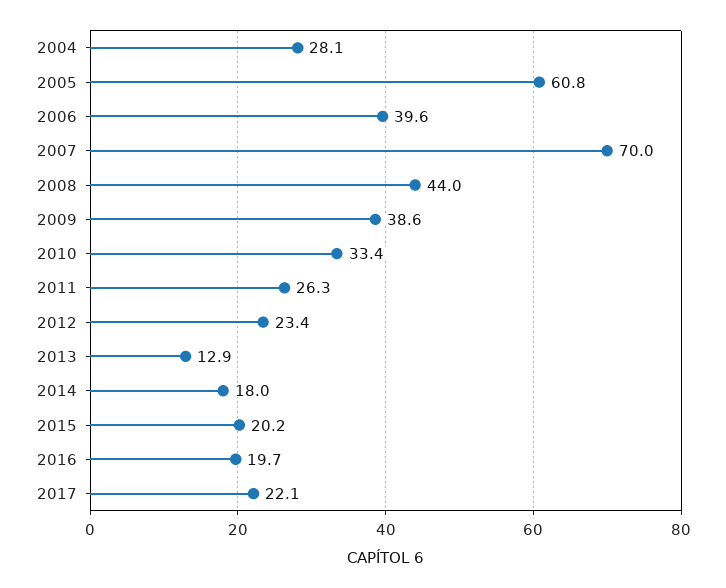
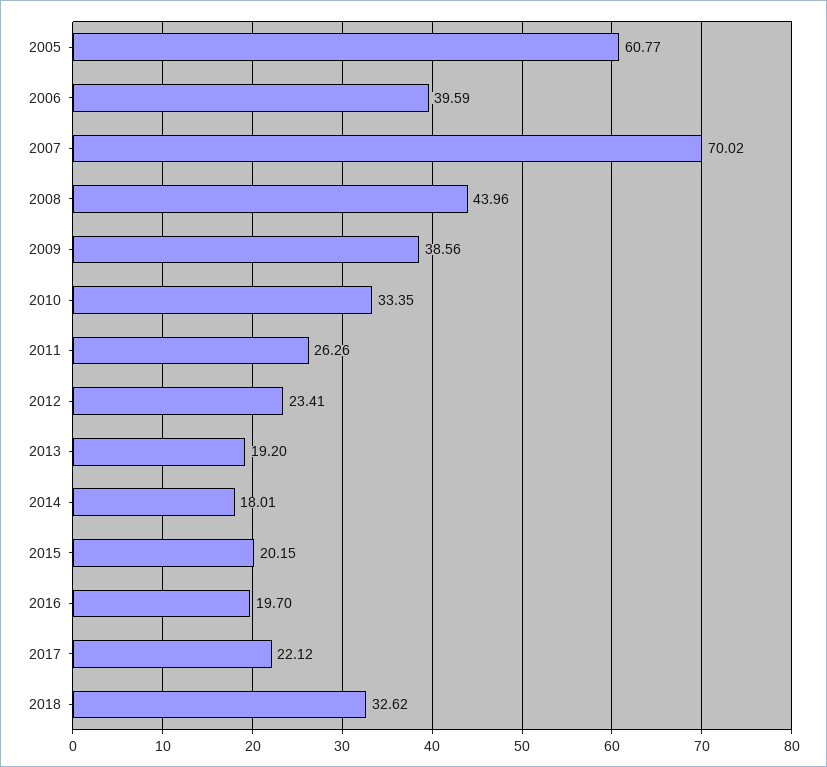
2004: 28.1 -> none
2013: 12.9 -> 19.2
2018: none -> 32.62

